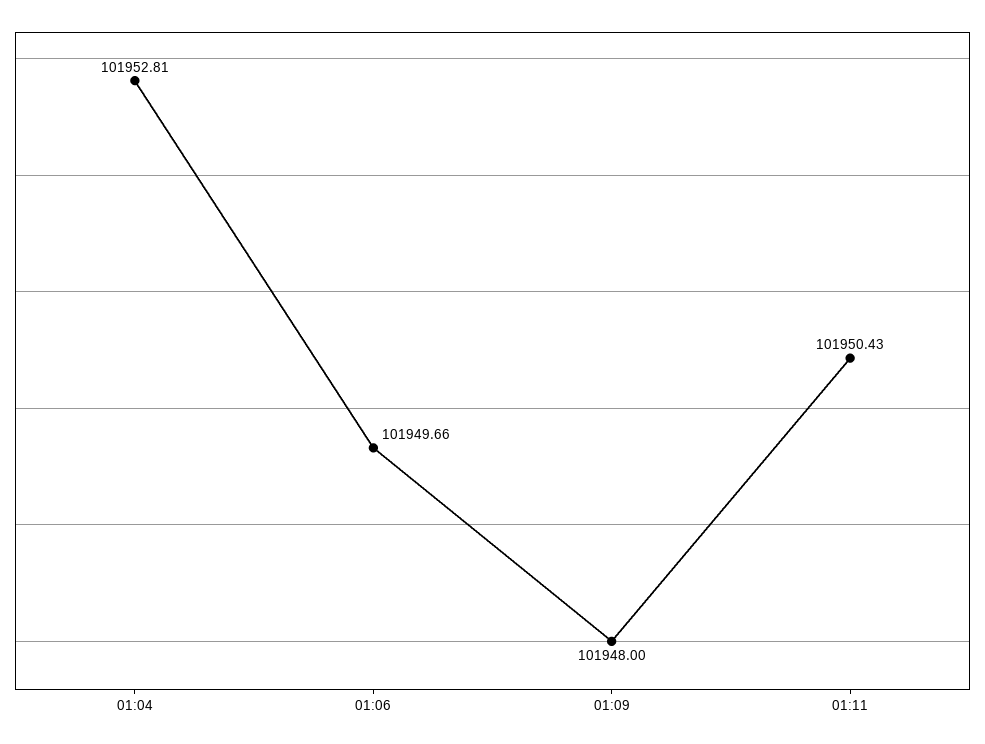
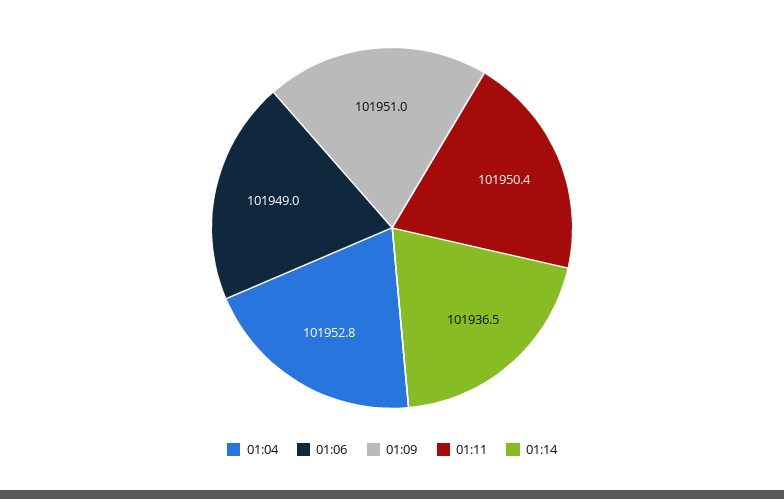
01:06: 101949.66 -> 101949
01:09: 101948 -> 101951
01:14: none -> 101936.5

